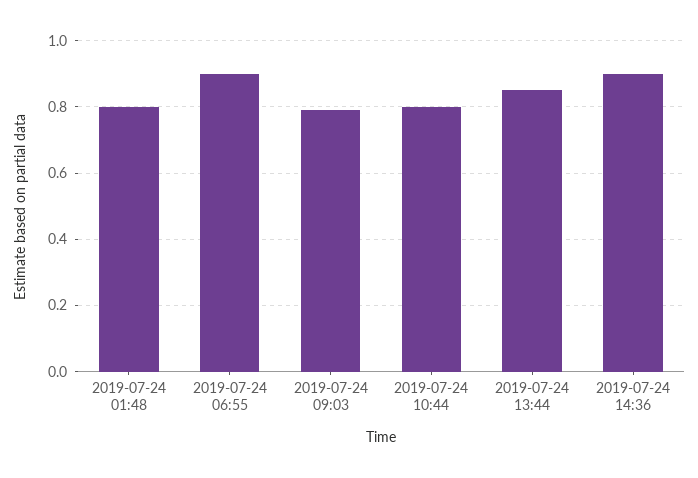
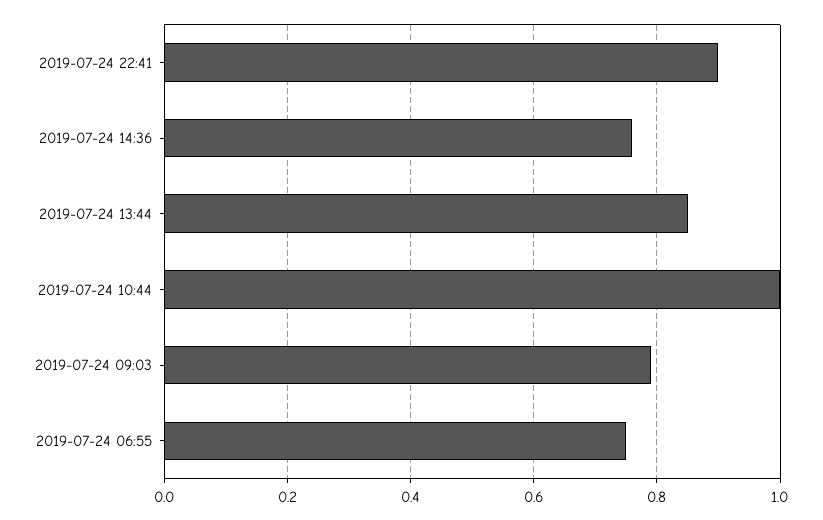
2019-07-24 01:48: 0.8 -> none
2019-07-24 06:55: 0.9 -> 0.75
2019-07-24 10:44: 0.8 -> 1
2019-07-24 14:36: 0.9 -> 0.75
2019-07-24 22:41: none -> 0.9

